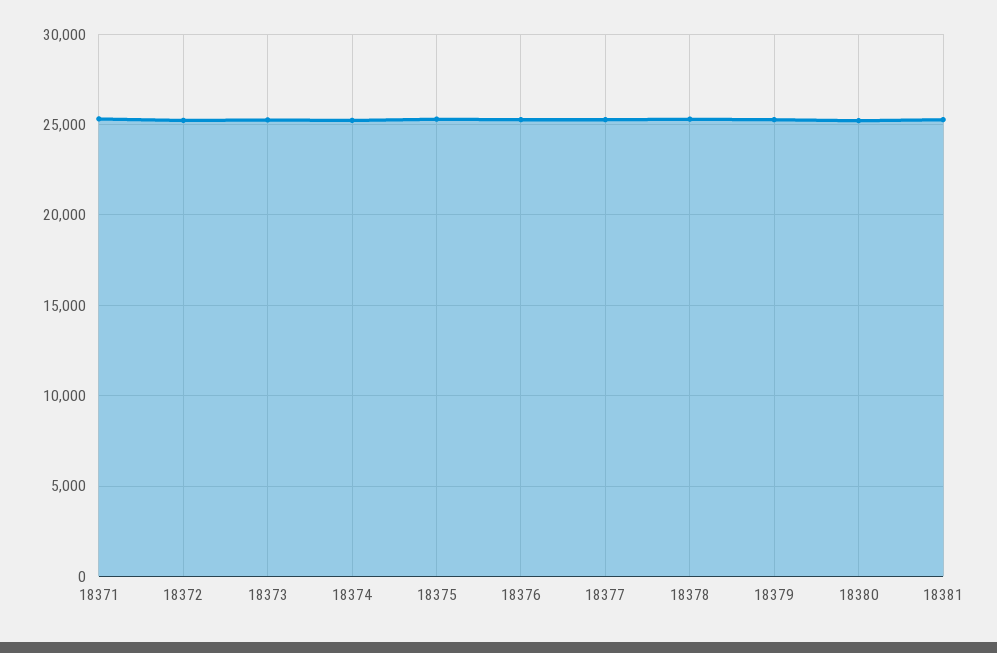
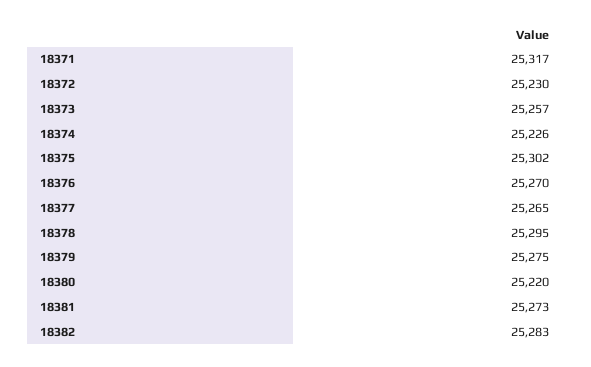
18382: none -> 25283

